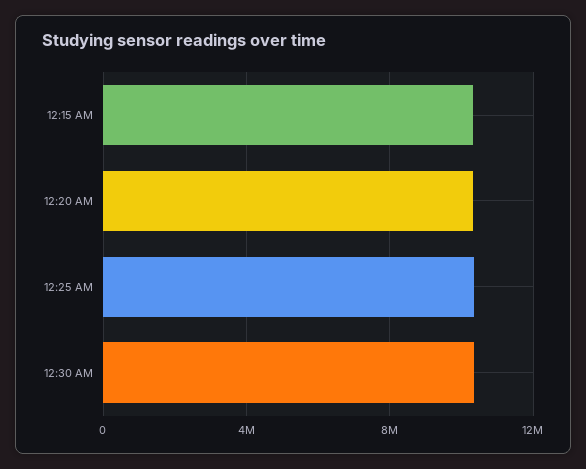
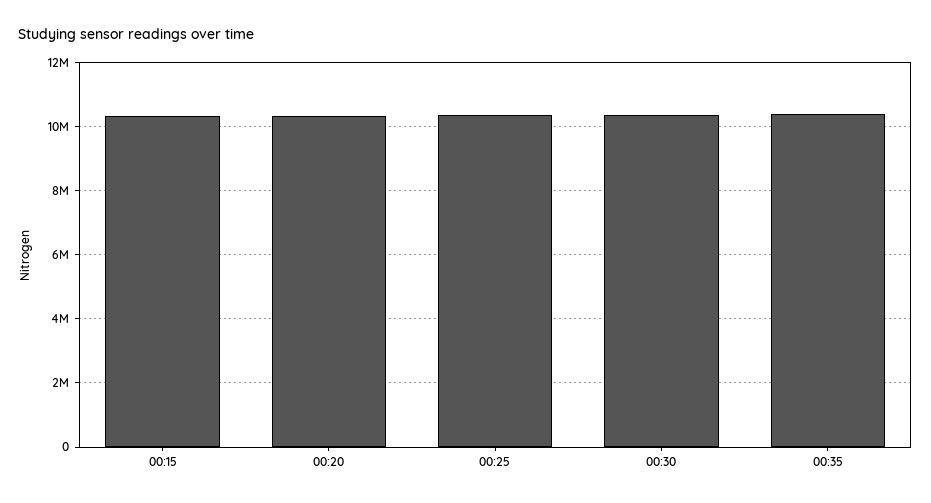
00:35: none -> 10400000

